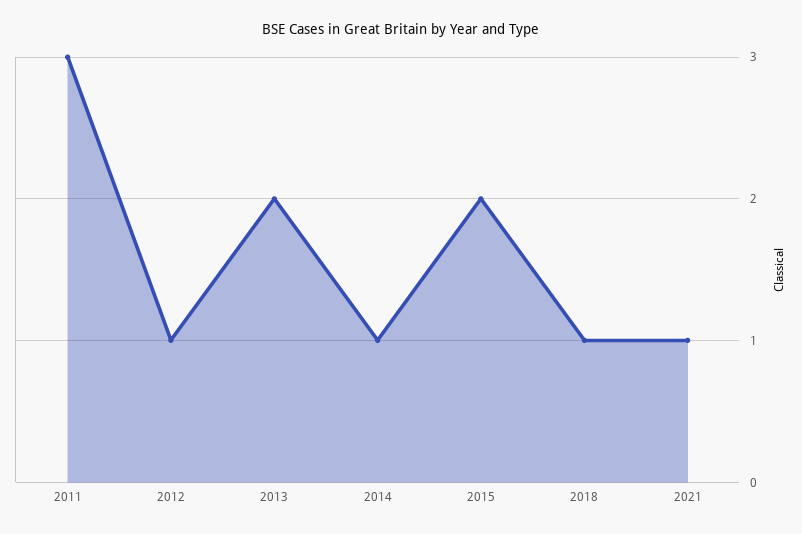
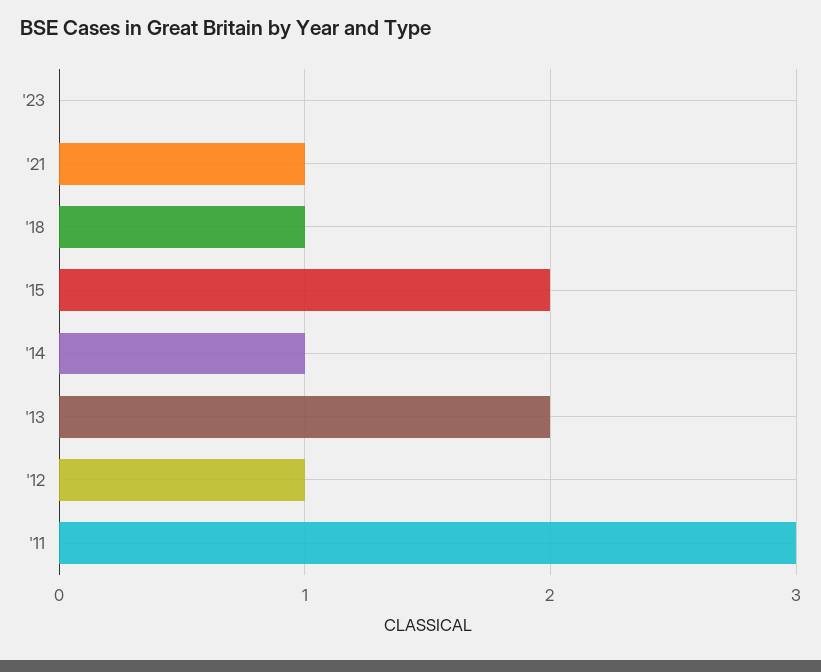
'23: none -> 0

